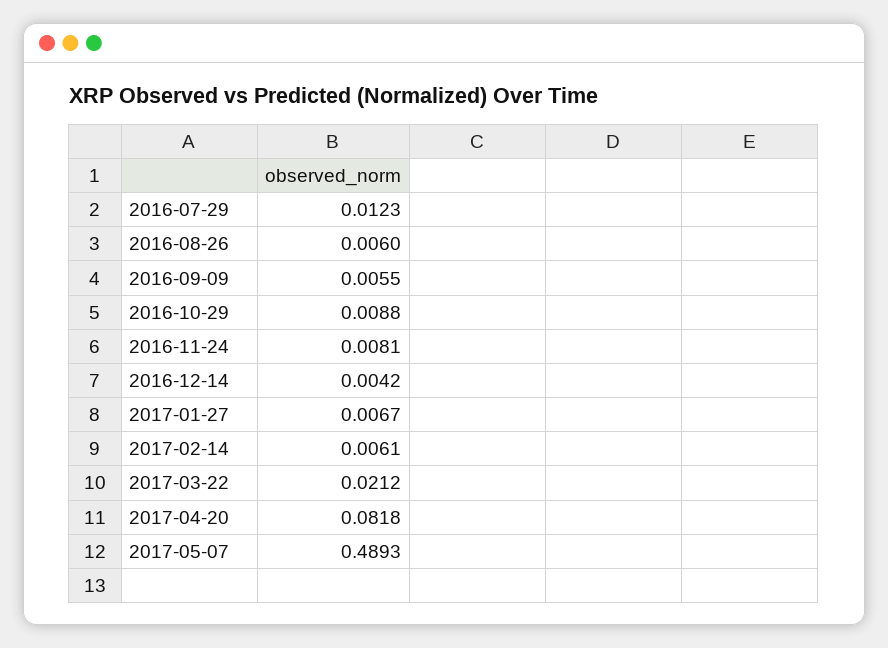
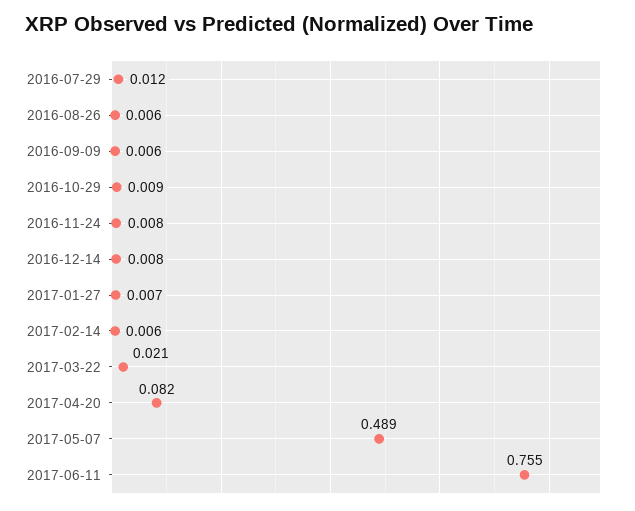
2016-12-14: 0.0042 -> 0.008
2017-06-11: none -> 0.755

